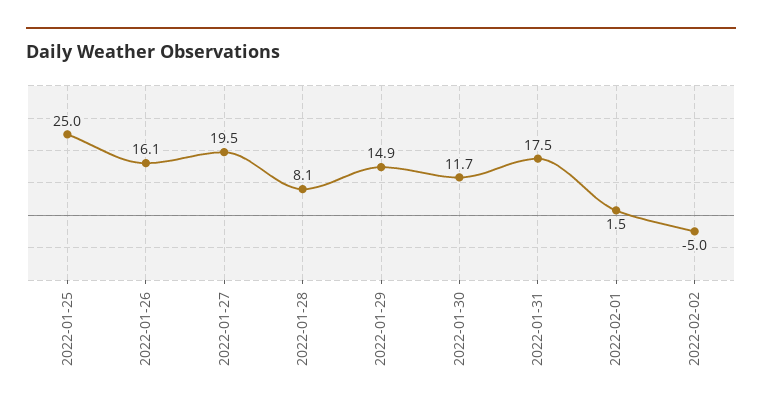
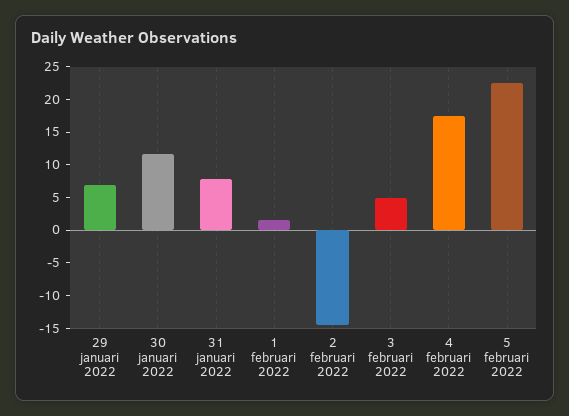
2022-01-25: 25 -> none
2022-01-26: 16.1 -> none
2022-01-27: 19.5 -> none
2022-01-28: 8.1 -> none
2022-01-29: 14.9 -> 7.5
2022-01-31: 17.5 -> 7.5
2022-02-02: -5 -> -15
3 februari 2022: none -> 5
4 februari 2022: none -> 17.5
5 februari 2022: none -> 22.5

